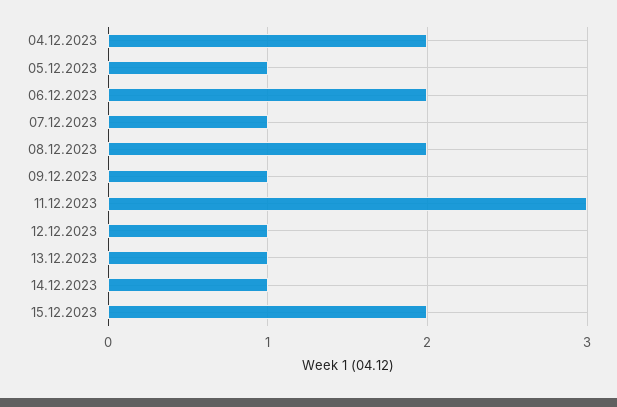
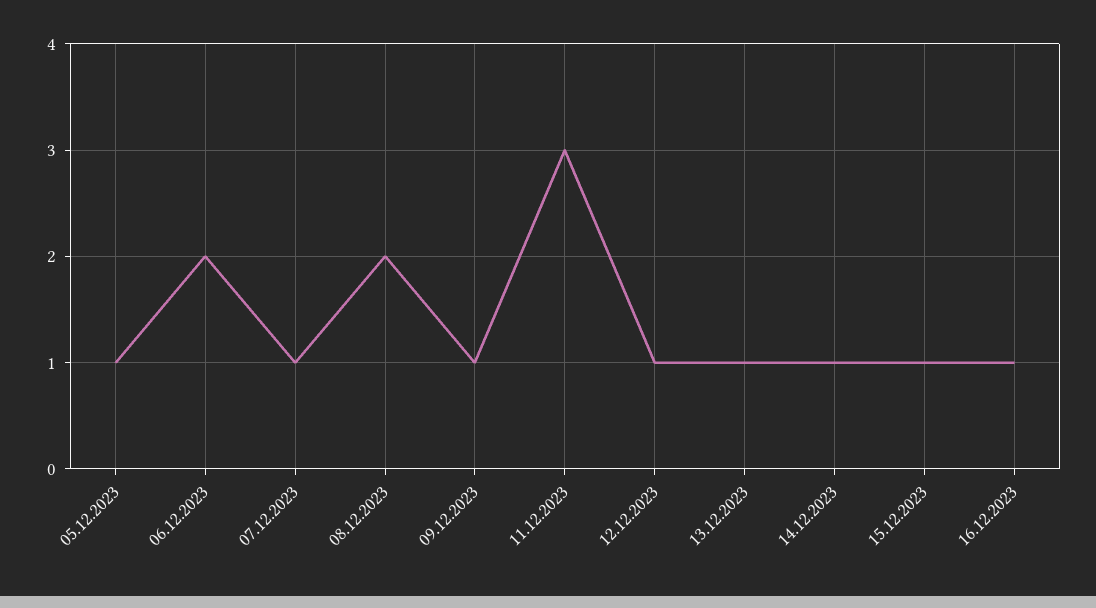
04.12.2023: 2 -> none
15.12.2023: 2 -> 1
16.12.2023: none -> 1

